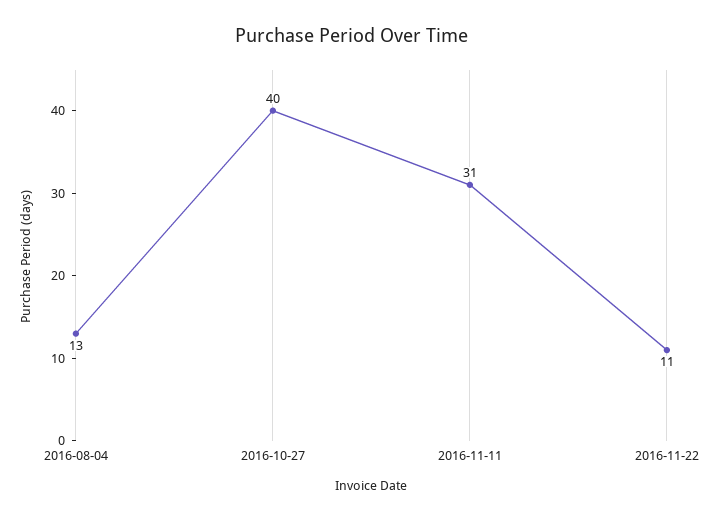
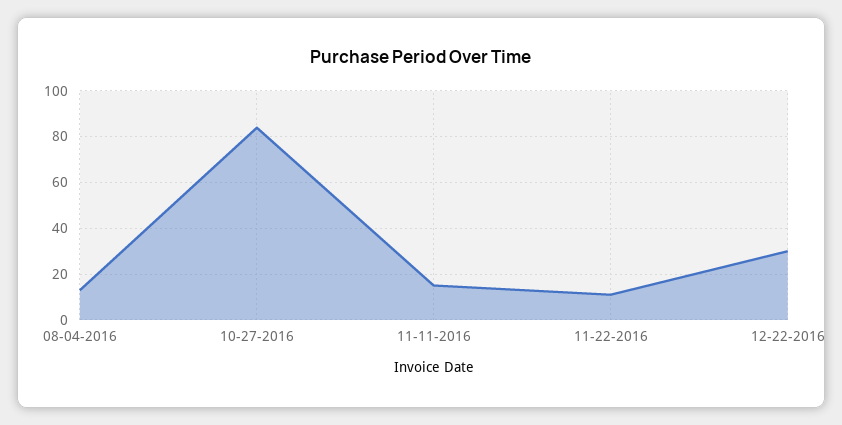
2016-10-27: 40 -> 85
2016-11-11: 31 -> 15
12-22-2016: none -> 30

